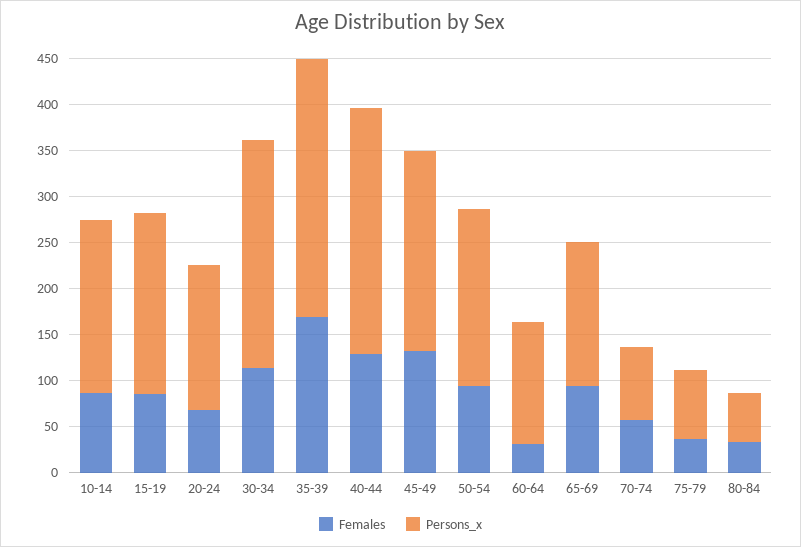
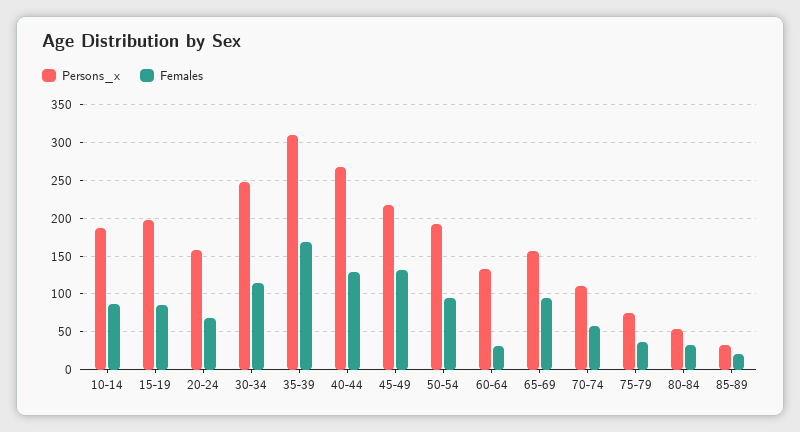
Persons_x, 35-39: 280 -> 310
Persons_x, 70-74: 80 -> 110
Persons_x, 85-89: none -> 30
Females, 85-89: none -> 20

